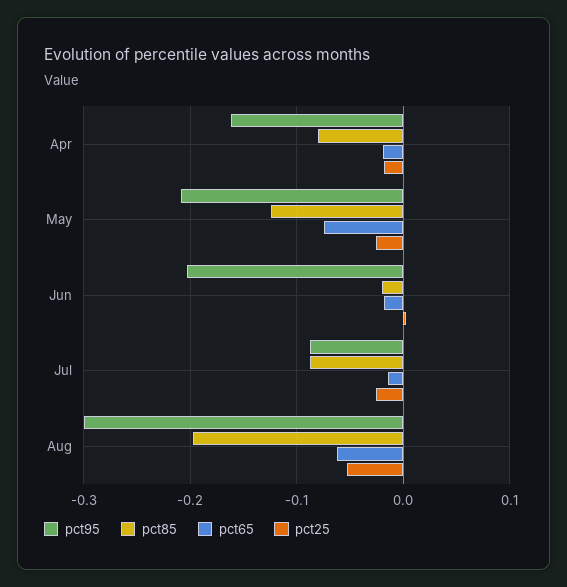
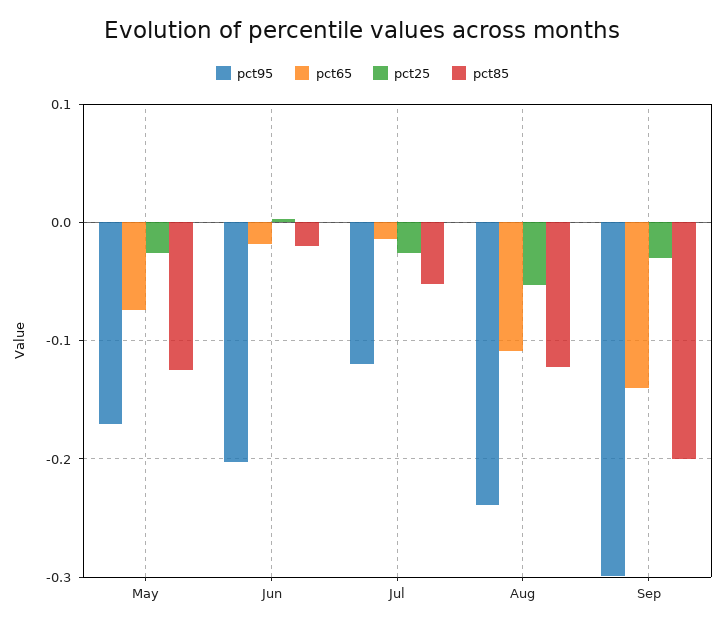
pct95, Apr: -0.16 -> none
pct85, Apr: -0.08 -> none
pct65, Apr: -0.02 -> none
pct25, Apr: -0.02 -> none
pct95, May: -0.21 -> -0.17
pct95, Jul: -0.09 -> -0.12
pct85, Jul: -0.09 -> -0.05
pct95, Aug: -0.3 -> -0.24
pct85, Aug: -0.2 -> -0.12
pct65, Aug: -0.06 -> -0.11
pct95, Sep: none -> -0.3
pct65, Sep: none -> -0.14
pct25, Sep: none -> -0.03
pct85, Sep: none -> -0.2

